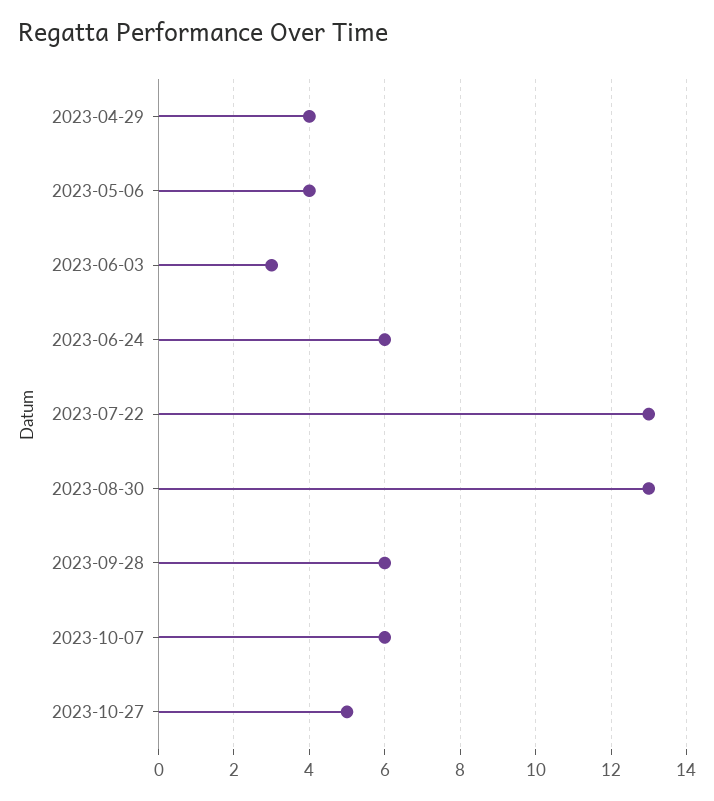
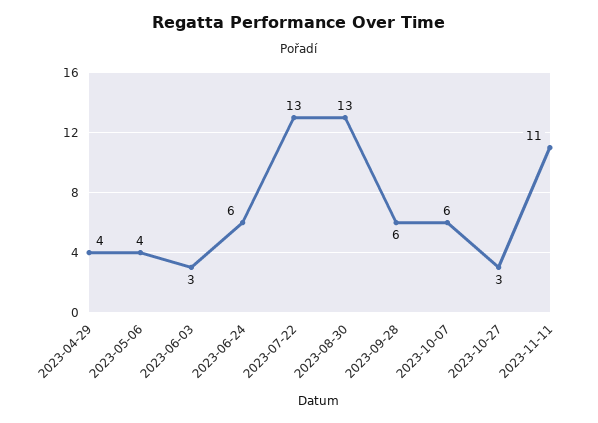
2023-10-27: 5 -> 3
2023-11-11: none -> 11

